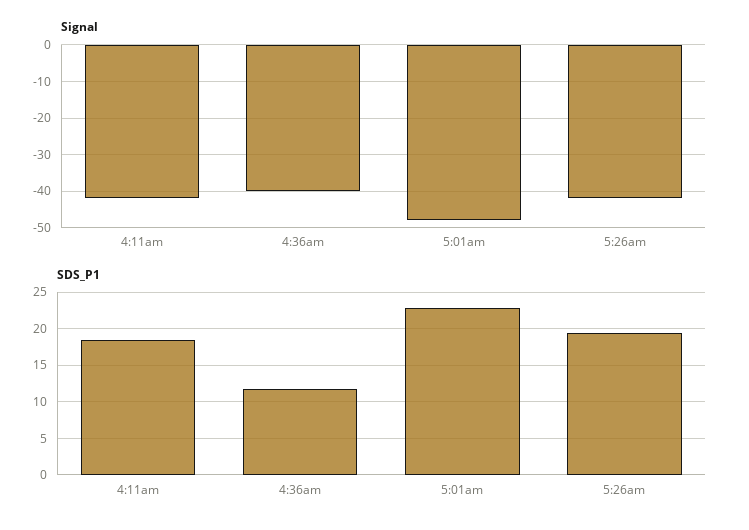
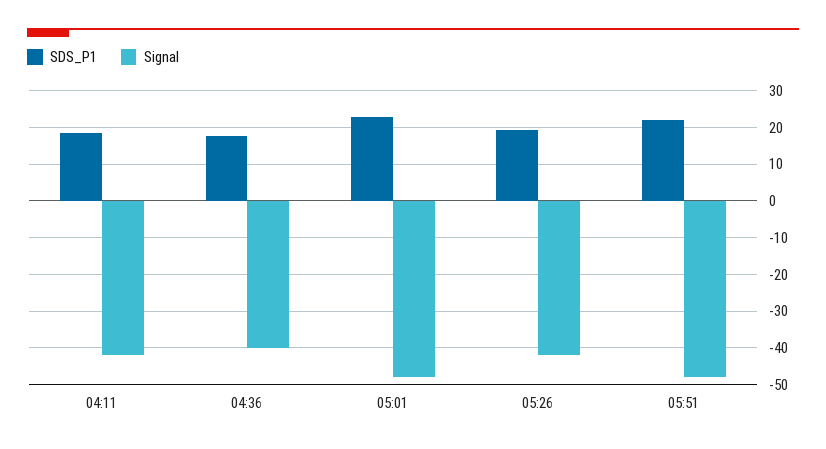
SDS_P1, 4:36am: 12 -> 18
SDS_P1, 05:51: none -> 22
Signal, 05:51: none -> -48

